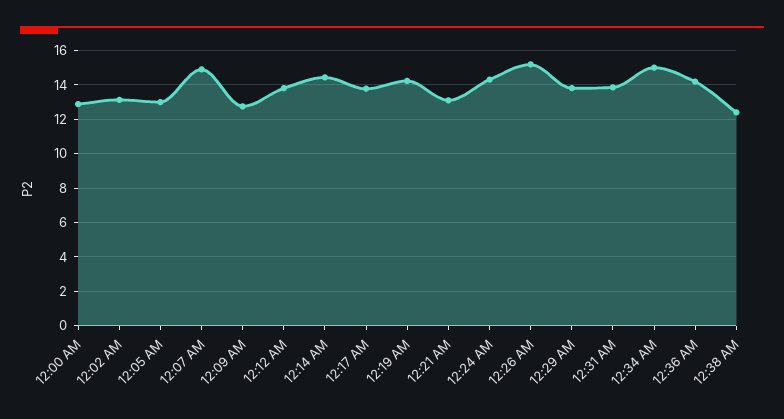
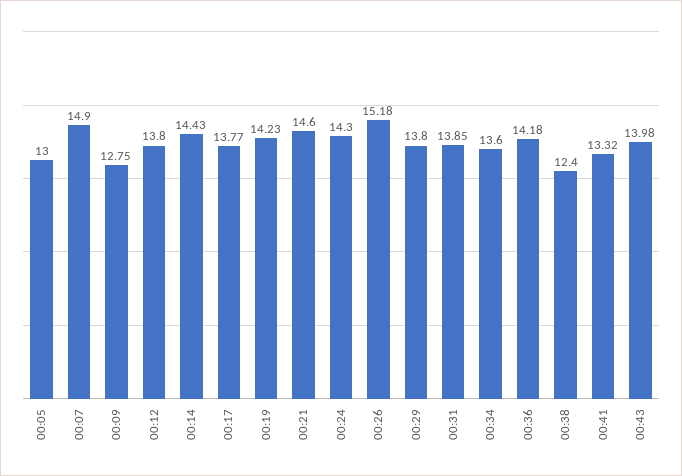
12:00 AM: 13 -> none
12:02 AM: 13 -> none
12:21 AM: 13 -> 14.6
12:34 AM: 15 -> 13.6
00:41: none -> 13.32
00:43: none -> 13.98

